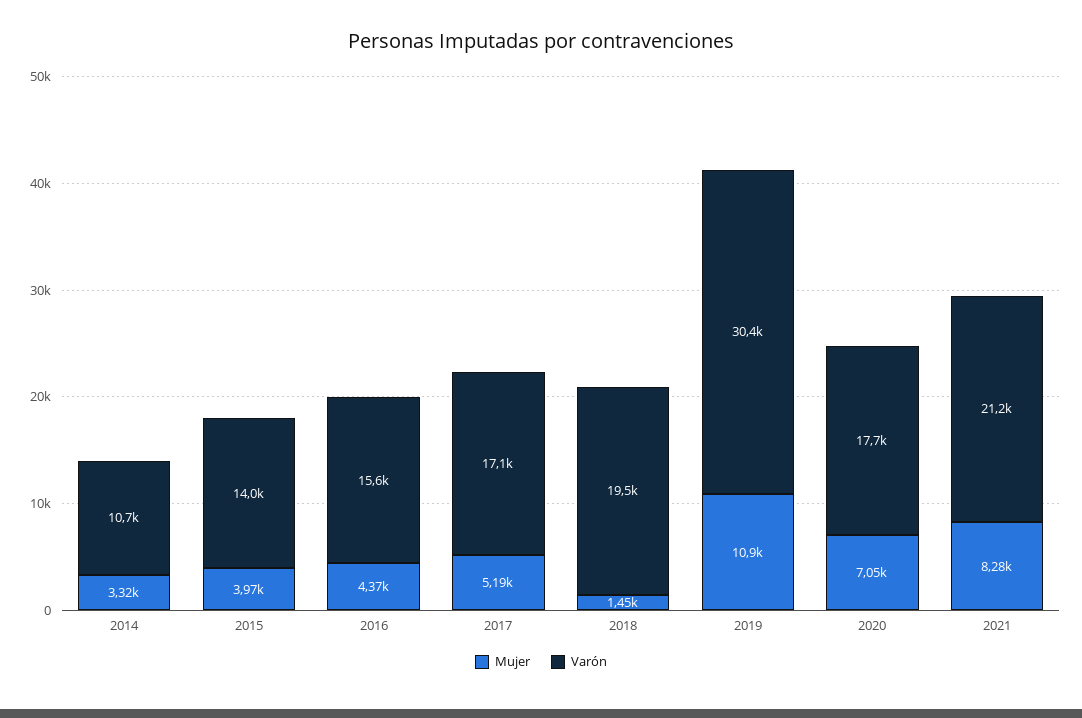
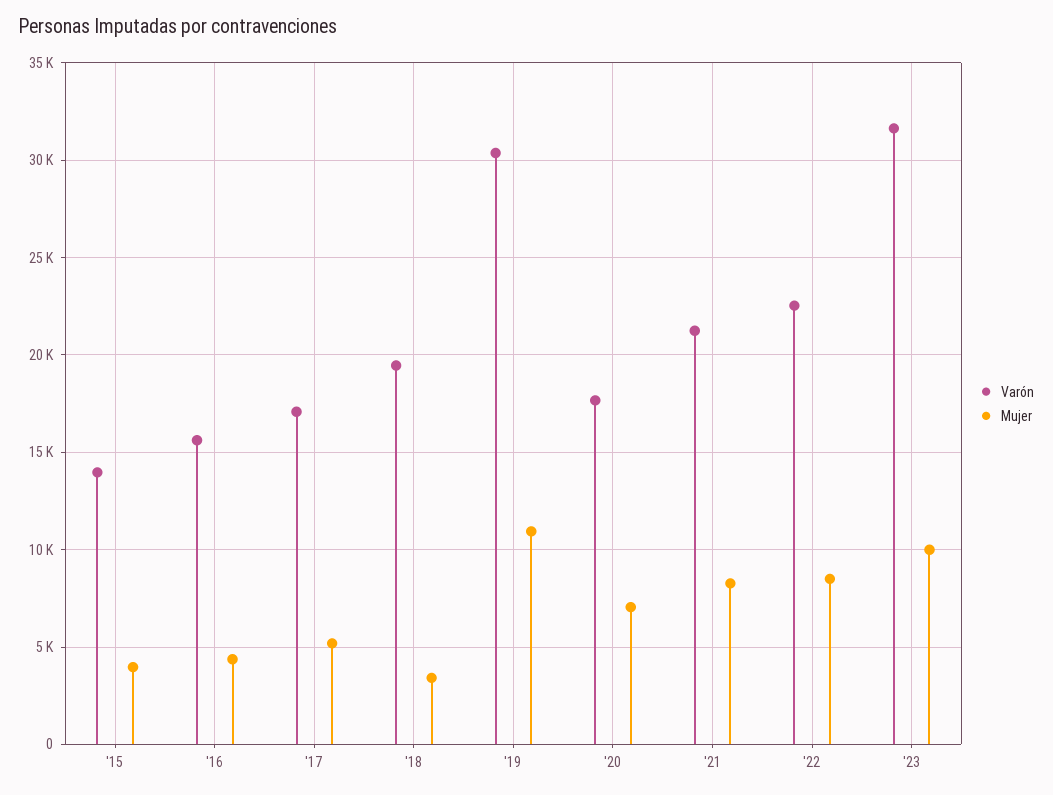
Mujer, 2014: 3320 -> none
Varón, 2014: 10700 -> none
Mujer, 2018: 1450 -> 3500
Varón, '22: none -> 22500
Mujer, '22: none -> 8500
Varón, '23: none -> 31500
Mujer, '23: none -> 10000

